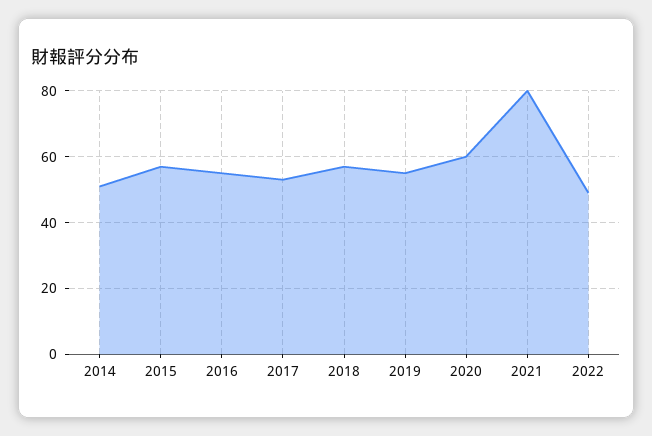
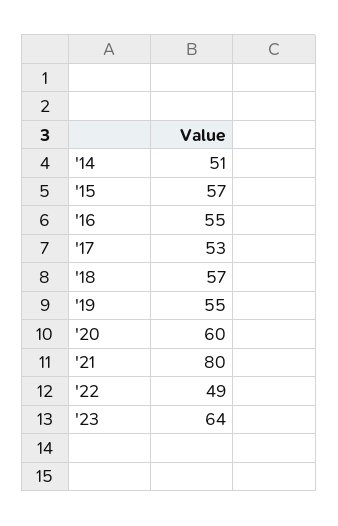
'23: none -> 64

